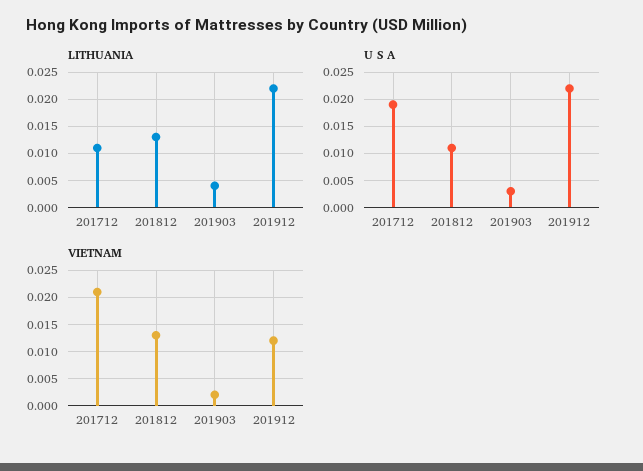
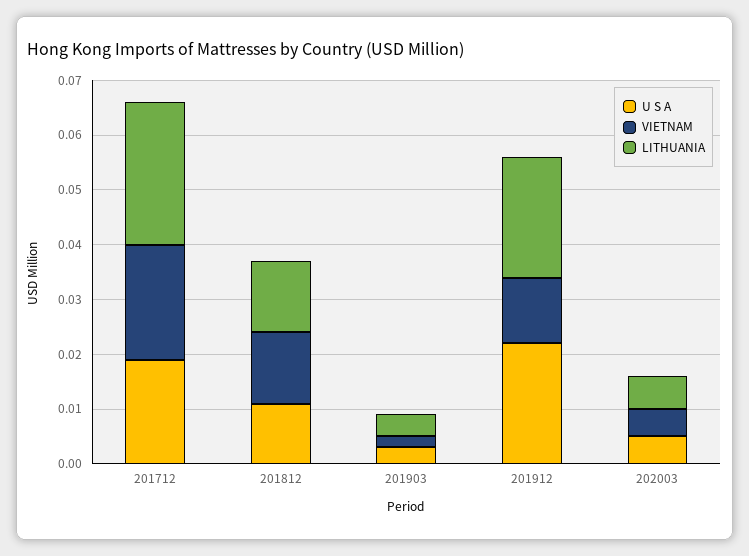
LITHUANIA, 201712: 0.01 -> 0.025
U S A, 202003: none -> 0.005
VIETNAM, 202003: none -> 0.005
LITHUANIA, 202003: none -> 0.005

